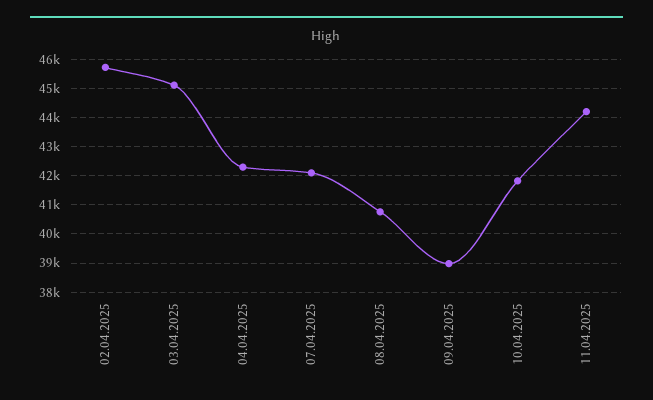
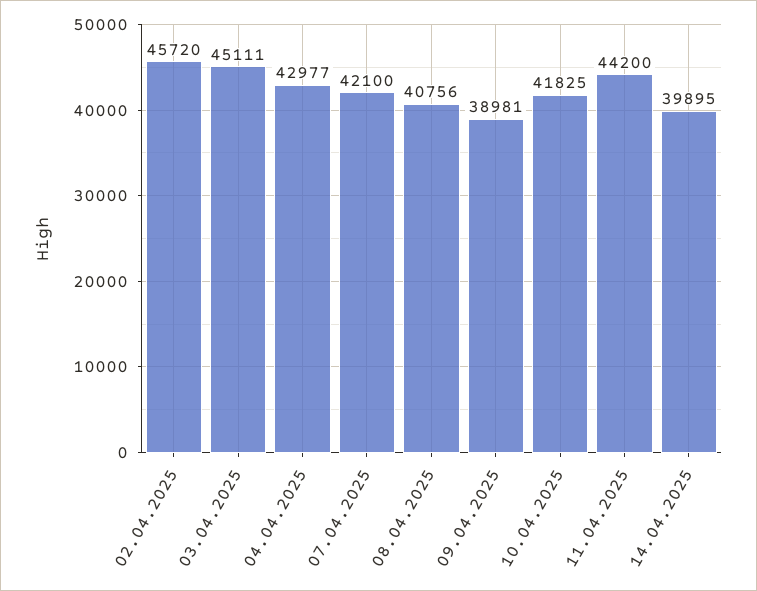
04.04.2025: 42250 -> 42977
14.04.2025: none -> 39895

